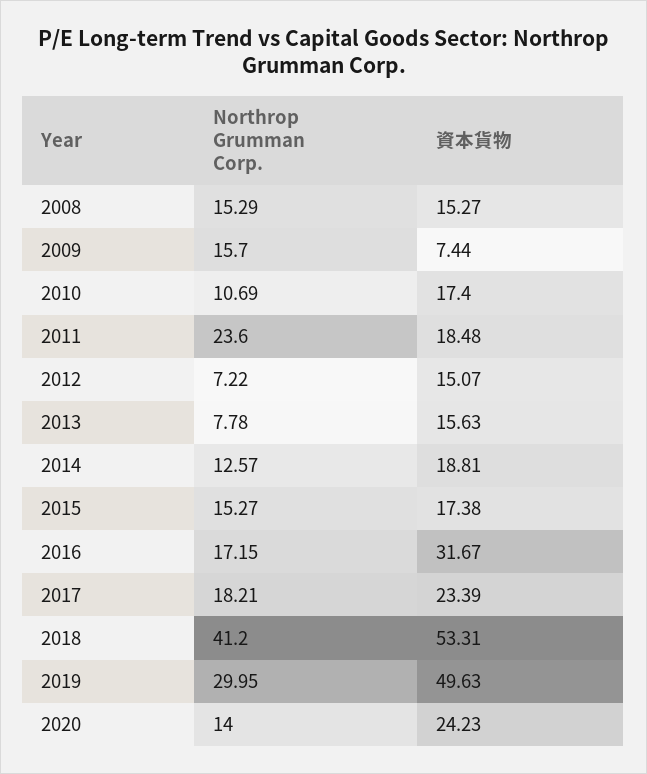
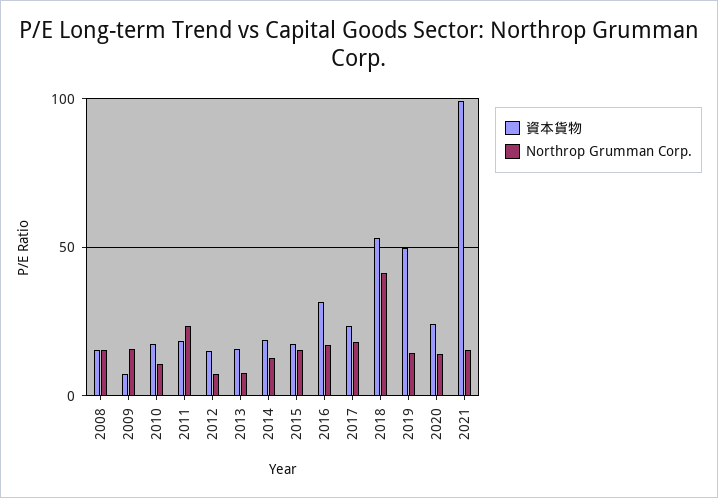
Northrop Grumman Corp., 2019: 29.95 -> 15
資本貨物, 2021: none -> 100
Northrop Grumman Corp., 2021: none -> 15

